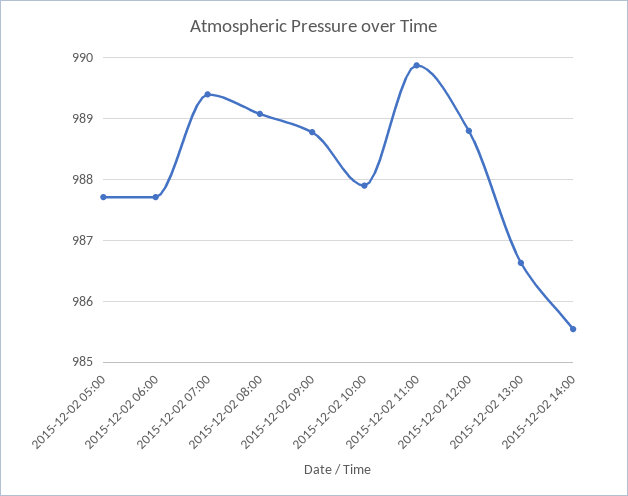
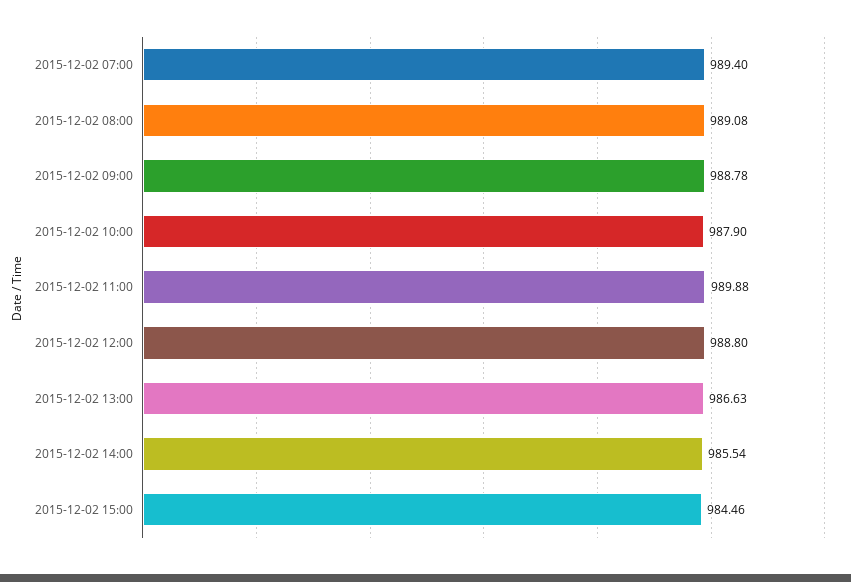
2015-12-02 05:00: 987.7 -> none
2015-12-02 06:00: 987.7 -> none
2015-12-02 15:00: none -> 984.46

